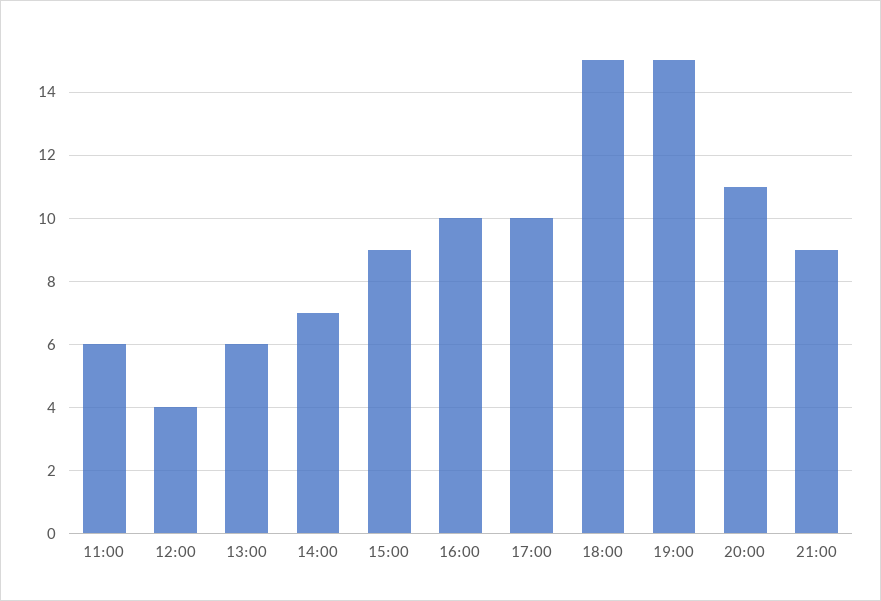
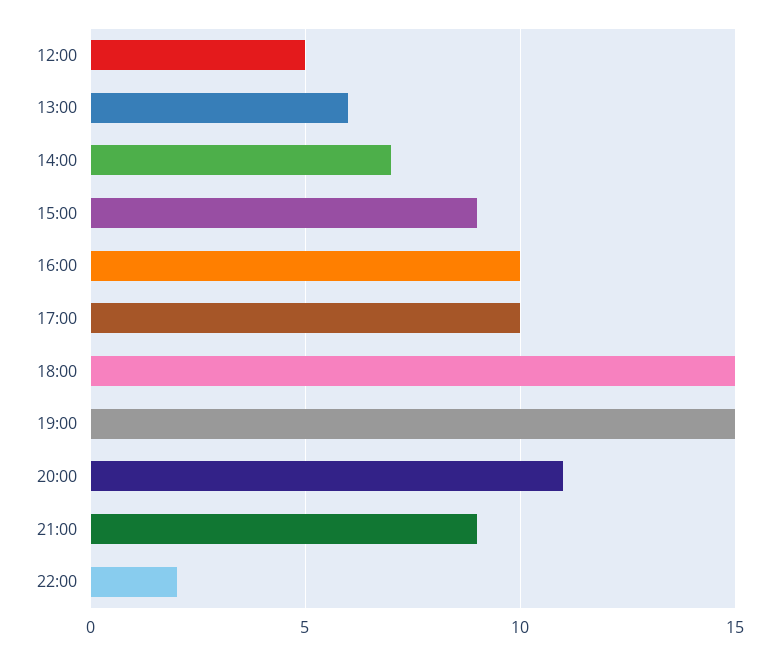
11:00: 6 -> none
12:00: 4 -> 5
22:00: none -> 2

